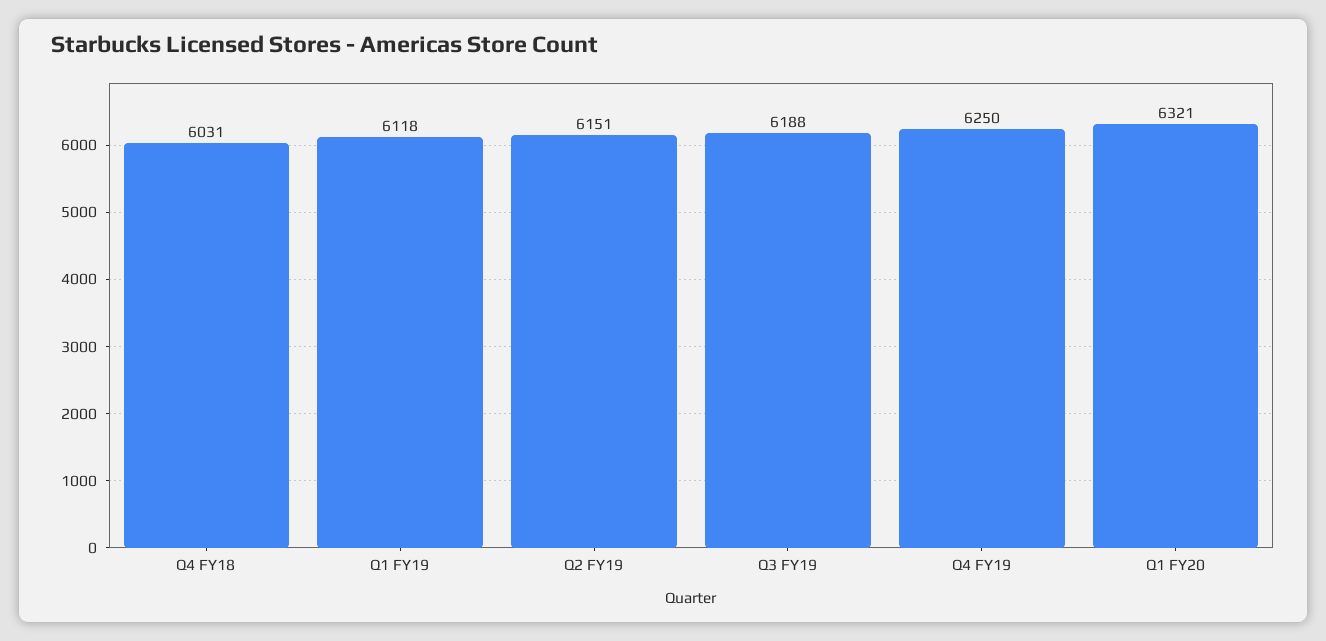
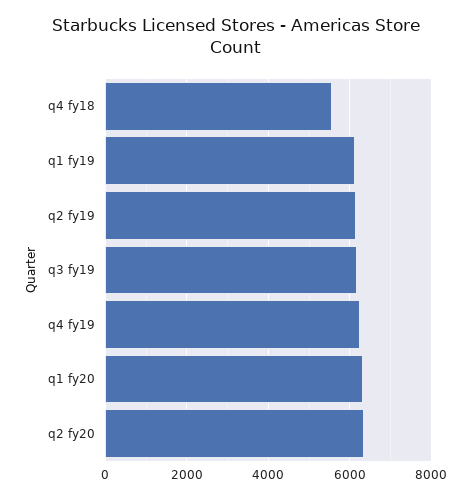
Q4 FY18: 6031 -> 5600
q2 fy20: none -> 6400

